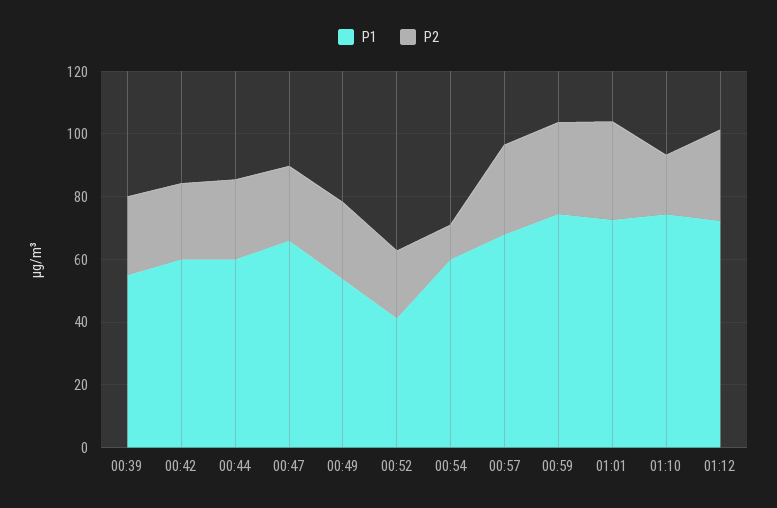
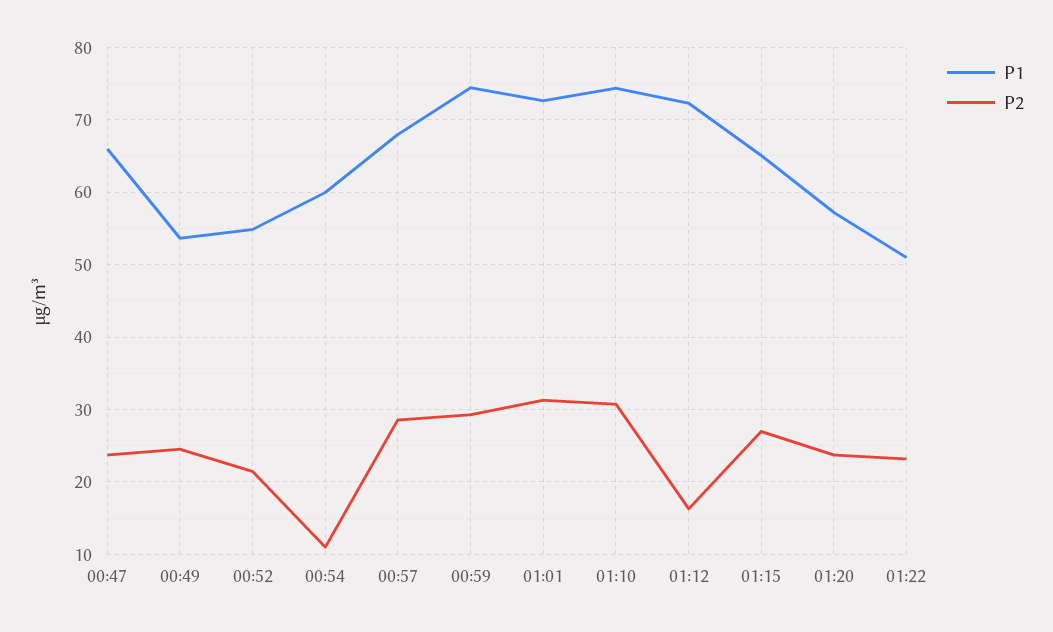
P1, 00:39: 55 -> none
P2, 00:39: 25 -> none
P1, 00:42: 60 -> none
P2, 00:42: 25 -> none
P1, 00:44: 60 -> none
P2, 00:44: 25 -> none
P1, 00:52: 40 -> 55
P2, 01:10: 20 -> 31
P2, 01:12: 30 -> 16
P1, 01:15: none -> 65
P2, 01:15: none -> 27
P1, 01:20: none -> 57
P2, 01:20: none -> 24
P1, 01:22: none -> 51
P2, 01:22: none -> 23

